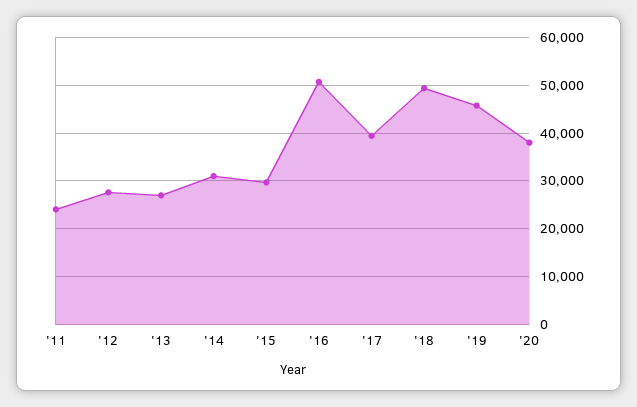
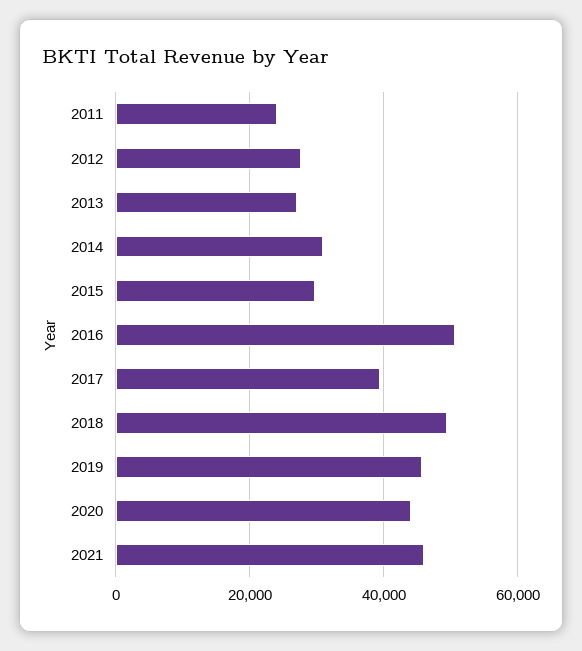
'20: 38000 -> 44000
2021: none -> 46000

